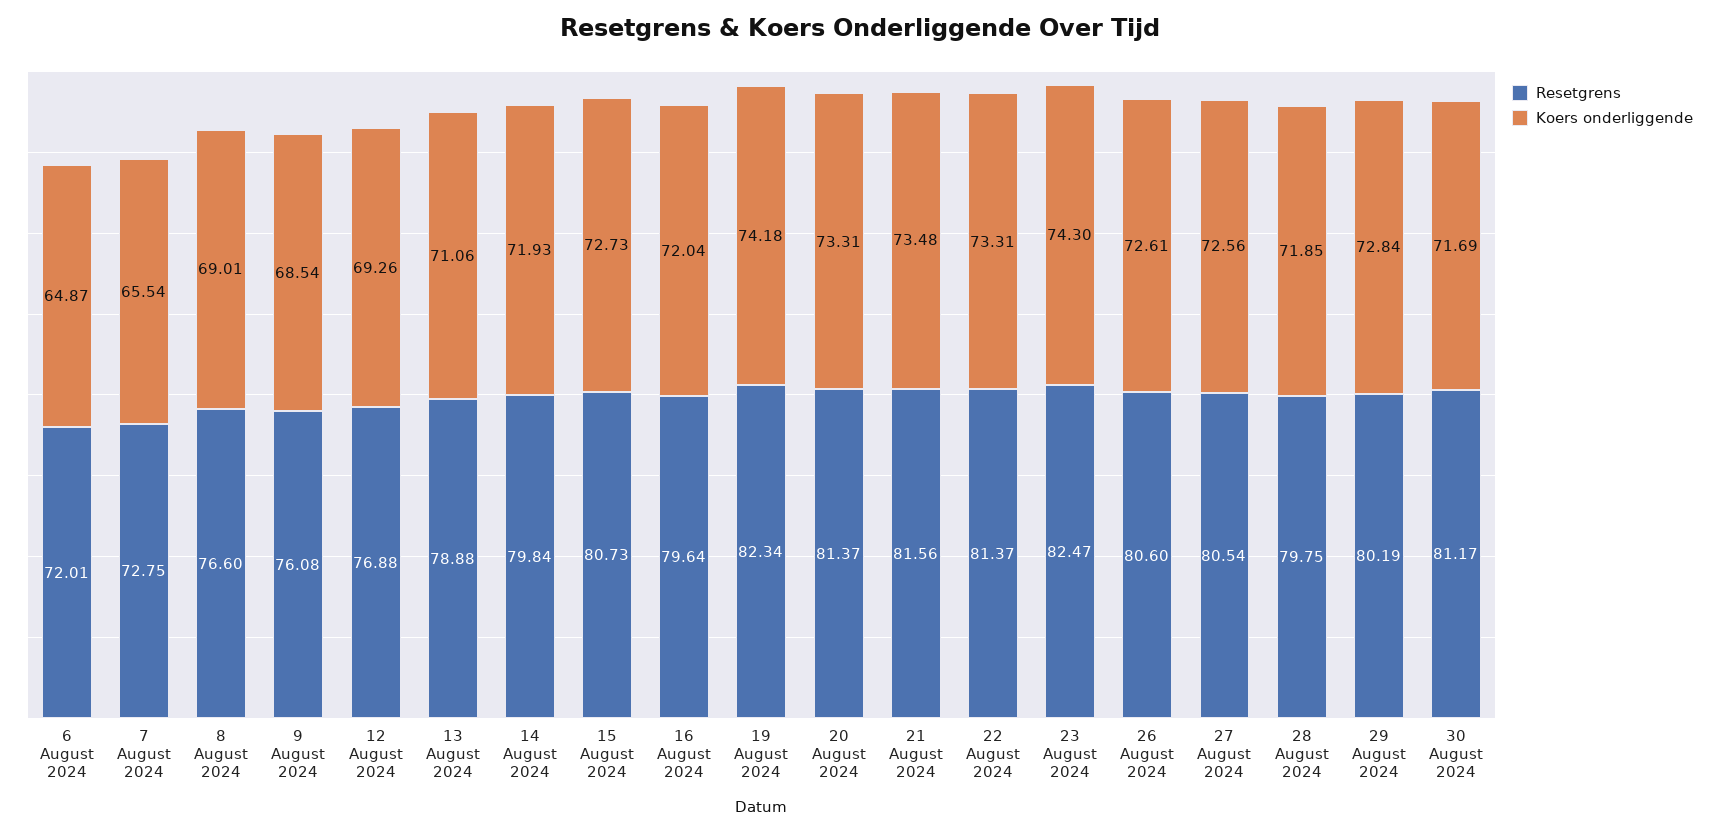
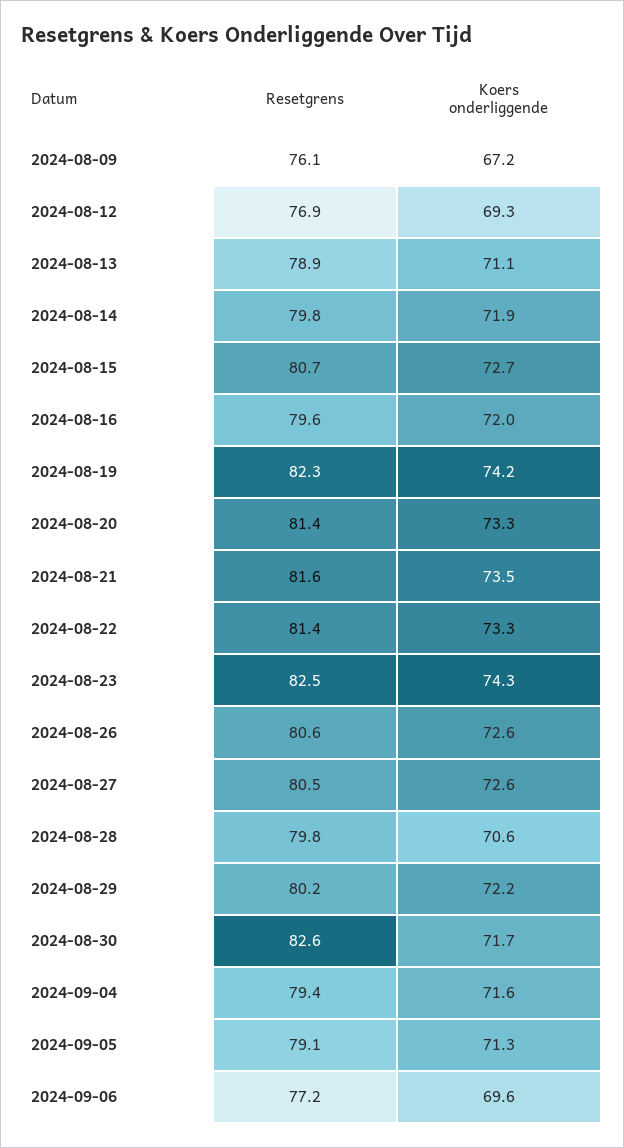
Resetgrens, 6 August 2024: 72.01 -> none
Koers onderliggende, 6 August 2024: 64.87 -> none
Resetgrens, 7 August 2024: 72.75 -> none
Koers onderliggende, 7 August 2024: 65.54 -> none
Resetgrens, 8 August 2024: 76.6 -> none
Koers onderliggende, 8 August 2024: 69.01 -> none
Koers onderliggende, 9 August 2024: 68.54 -> 67.2
Koers onderliggende, 28 August 2024: 71.85 -> 70.6
Koers onderliggende, 29 August 2024: 72.84 -> 72.2
Resetgrens, 30 August 2024: 81.17 -> 82.6
Resetgrens, 2024-09-04: none -> 79.4
Koers onderliggende, 2024-09-04: none -> 71.6
Resetgrens, 2024-09-05: none -> 79.1
Koers onderliggende, 2024-09-05: none -> 71.3
Resetgrens, 2024-09-06: none -> 77.2
Koers onderliggende, 2024-09-06: none -> 69.6

